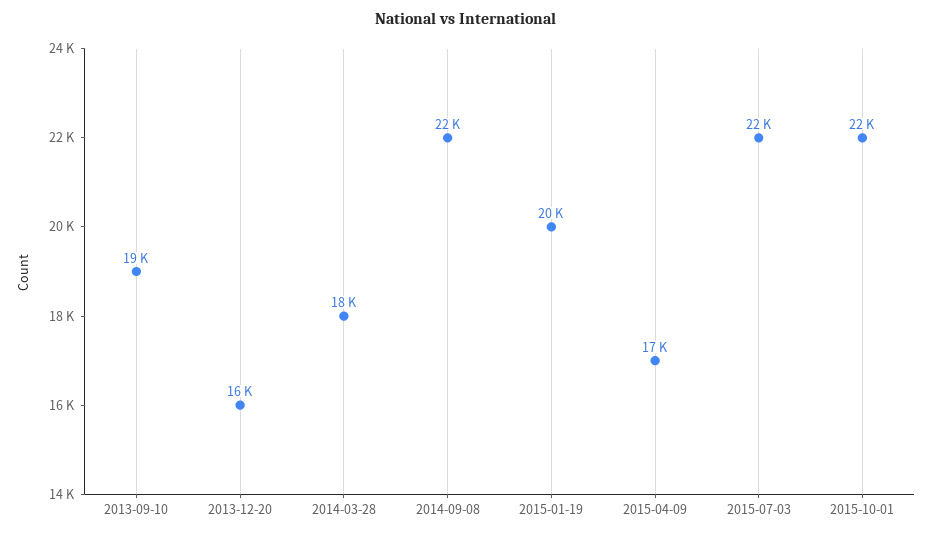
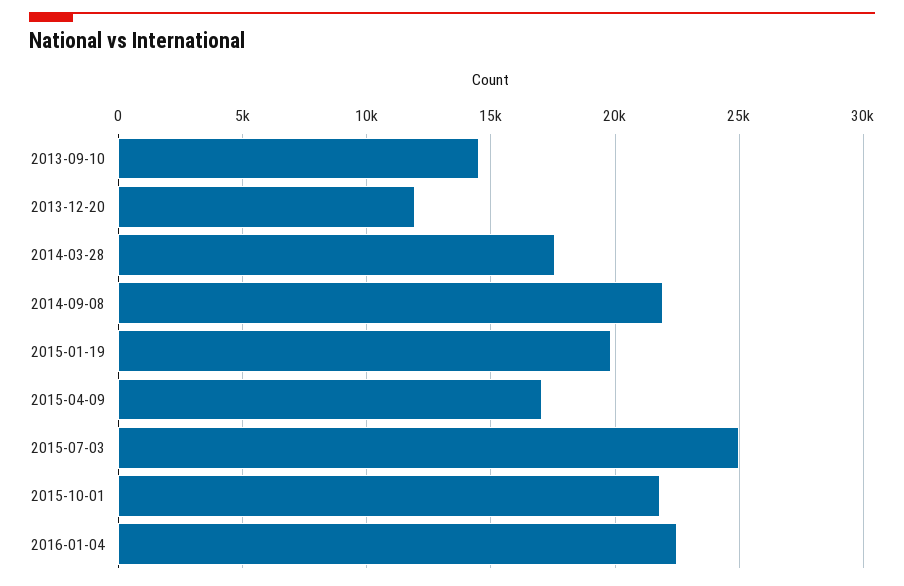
2013-09-10: 19000 -> 14500
2013-12-20: 16000 -> 12000
2015-07-03: 22000 -> 25000
2016-01-04: none -> 22500

